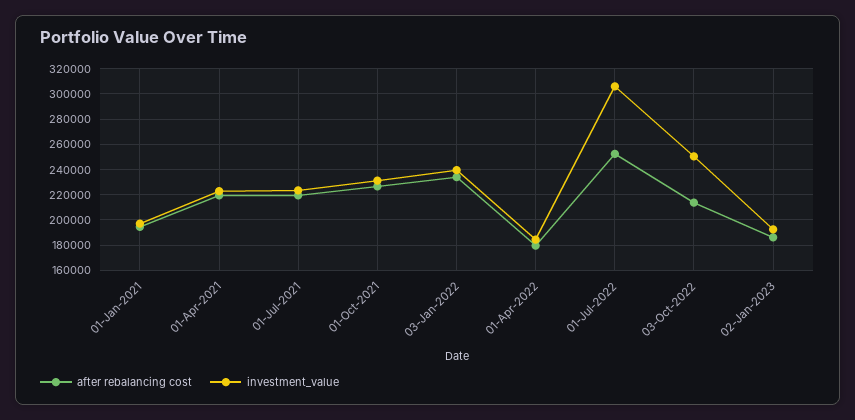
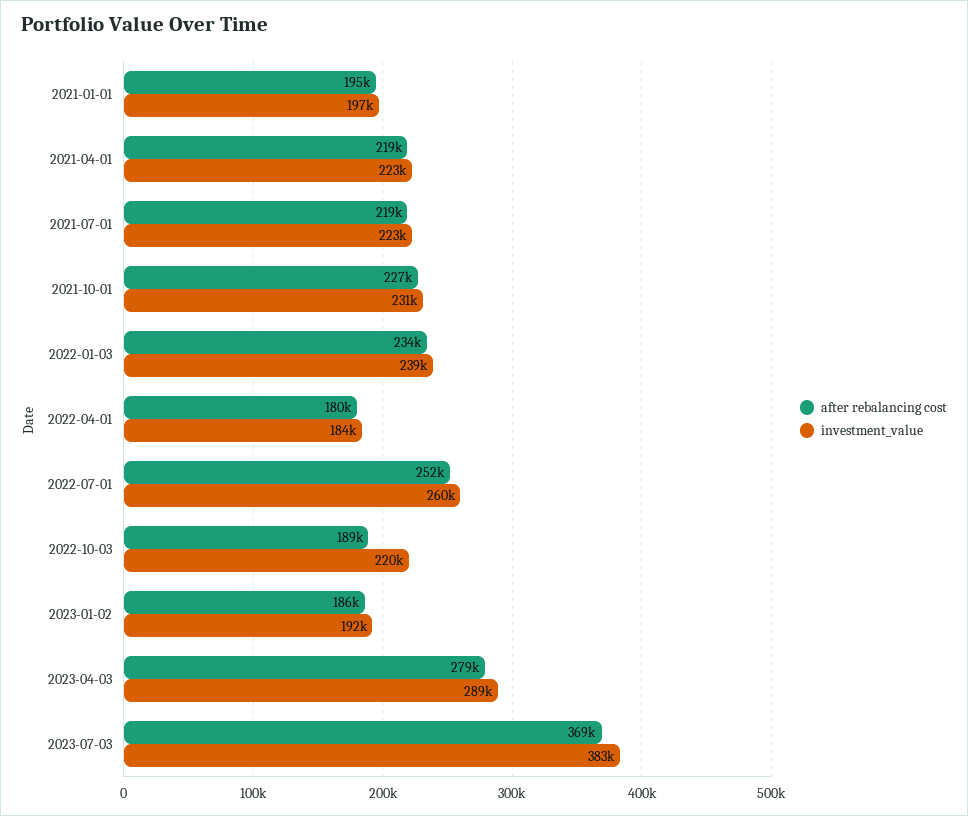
investment_value, 01-Jul-2022: 305000 -> 260000
after rebalancing cost, 03-Oct-2022: 215000 -> 189000
investment_value, 03-Oct-2022: 250000 -> 220000
after rebalancing cost, 2023-04-03: none -> 279000
investment_value, 2023-04-03: none -> 289000
after rebalancing cost, 2023-07-03: none -> 369000
investment_value, 2023-07-03: none -> 383000

